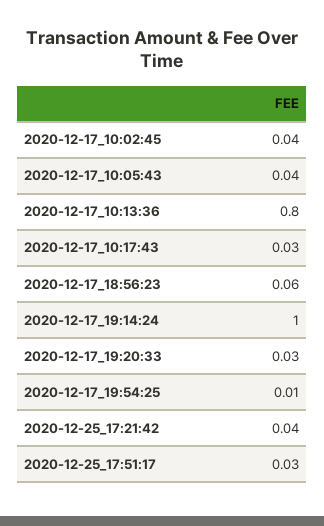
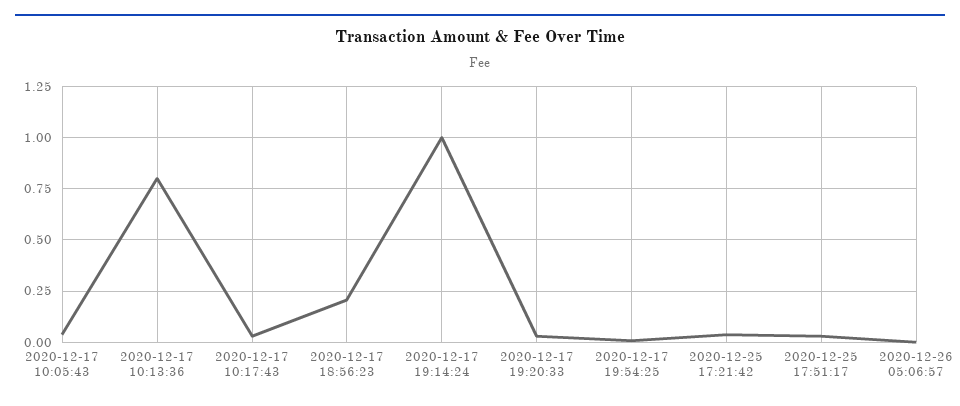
2020-12-17_10:02:45: 0.04 -> none
2020-12-17_18:56:23: 0.06 -> 0.2
2020-12-26 05:06:57: none -> 0

